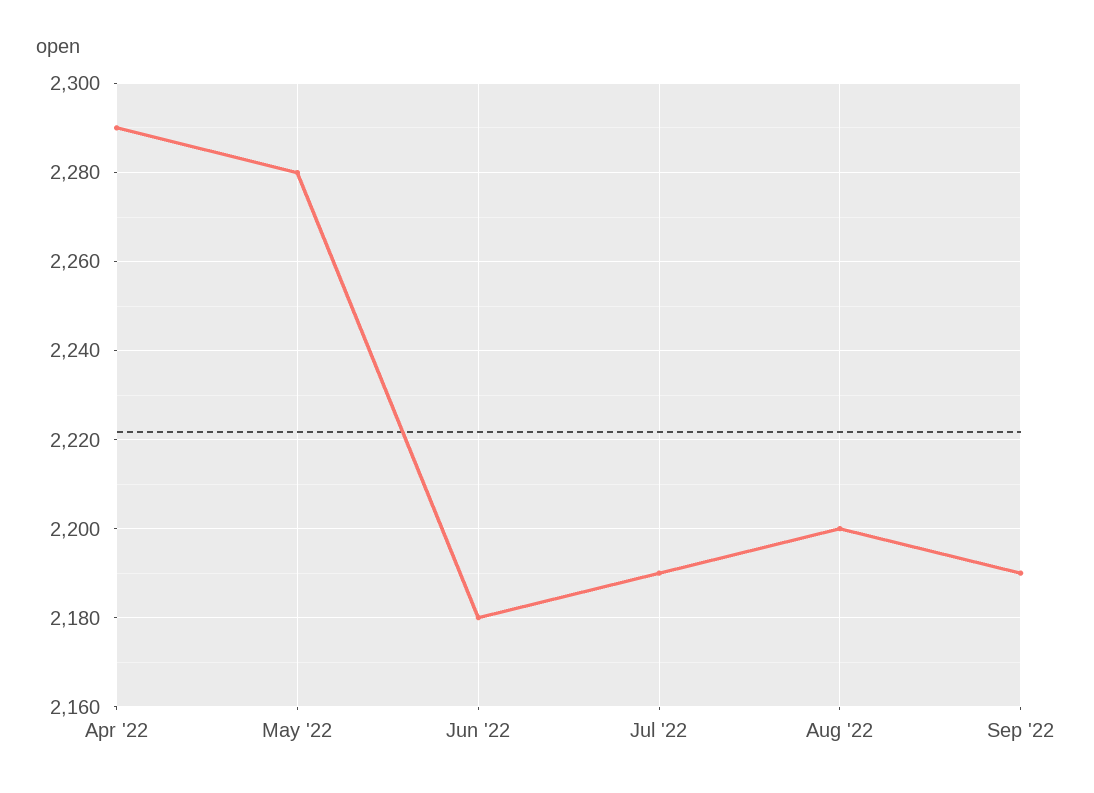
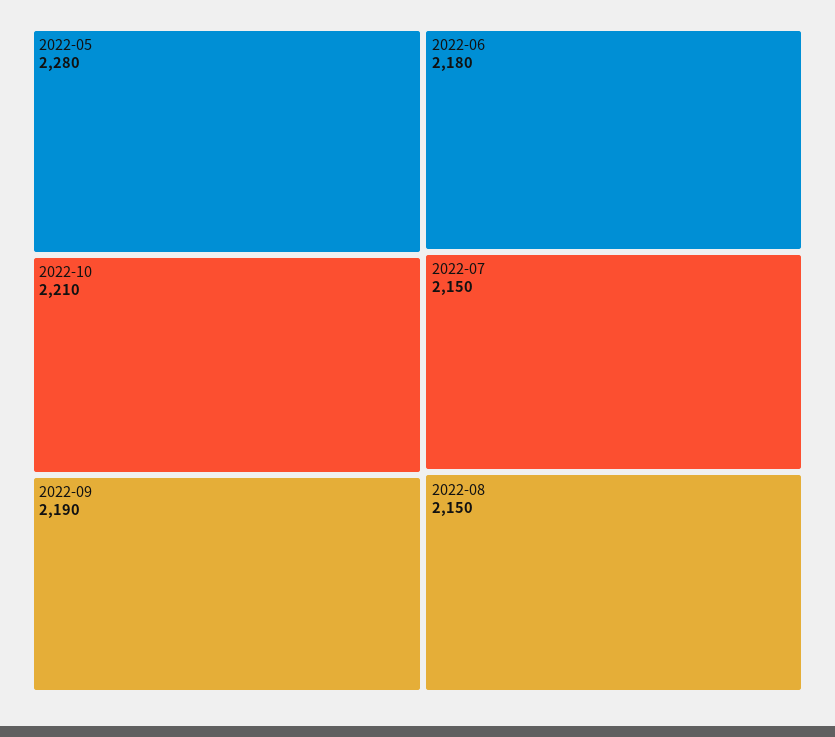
Apr '22: 2290 -> none
Jul '22: 2190 -> 2150
Aug '22: 2200 -> 2150
2022-10: none -> 2210

